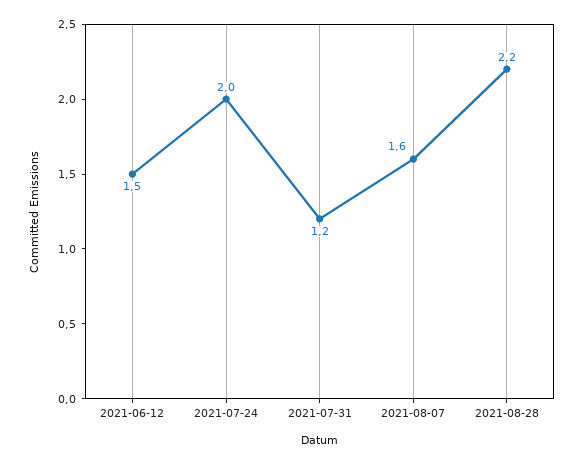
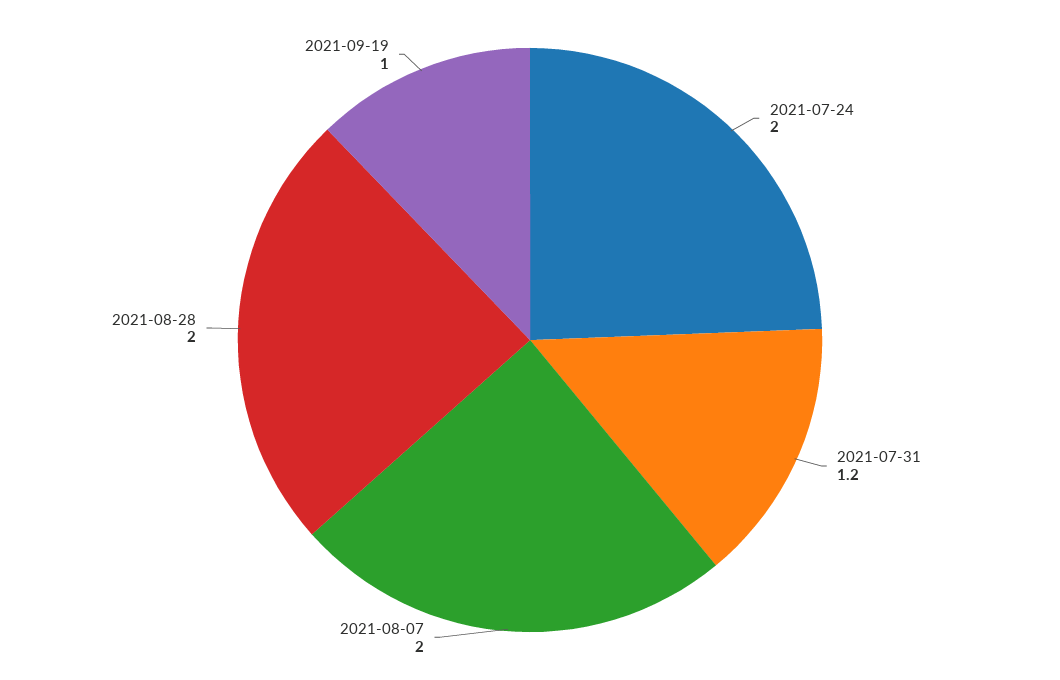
2021-06-12: 1.5 -> none
2021-08-07: 1.6 -> 2
2021-08-28: 2.2 -> 2
2021-09-19: none -> 1

